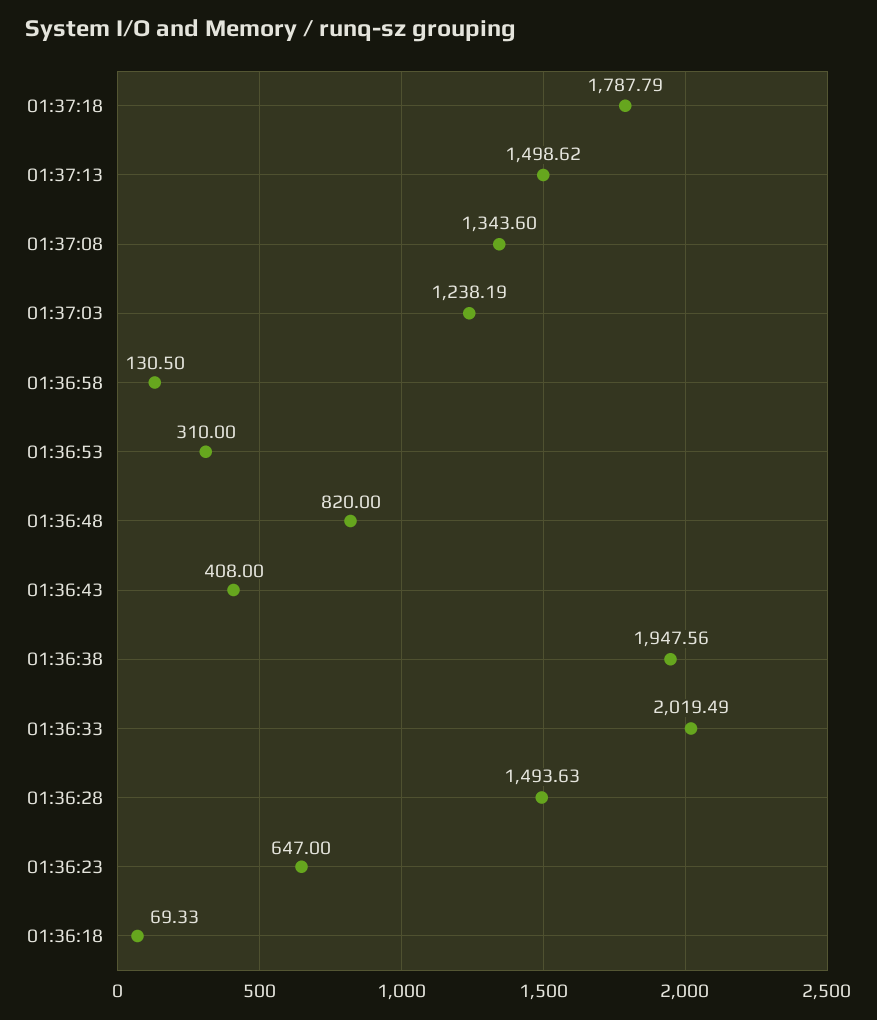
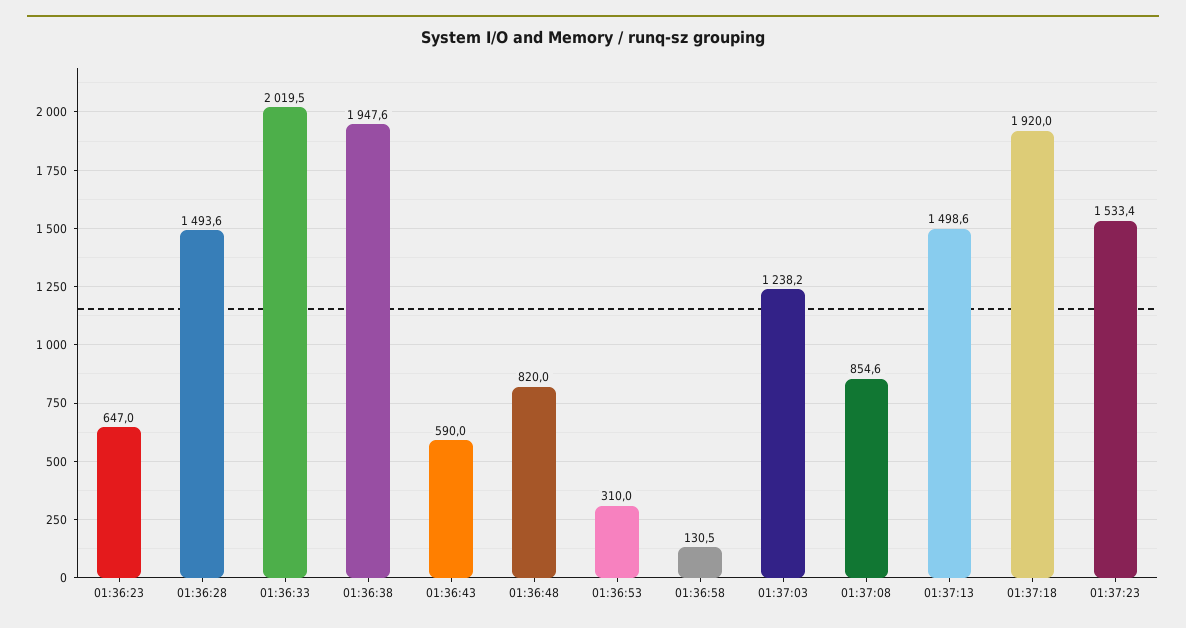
01:37:18: 1787.79 -> 1920
01:37:08: 1343.6 -> 854.6
01:36:43: 408 -> 590
01:36:18: 69.33 -> none
01:37:23: none -> 1533.4

